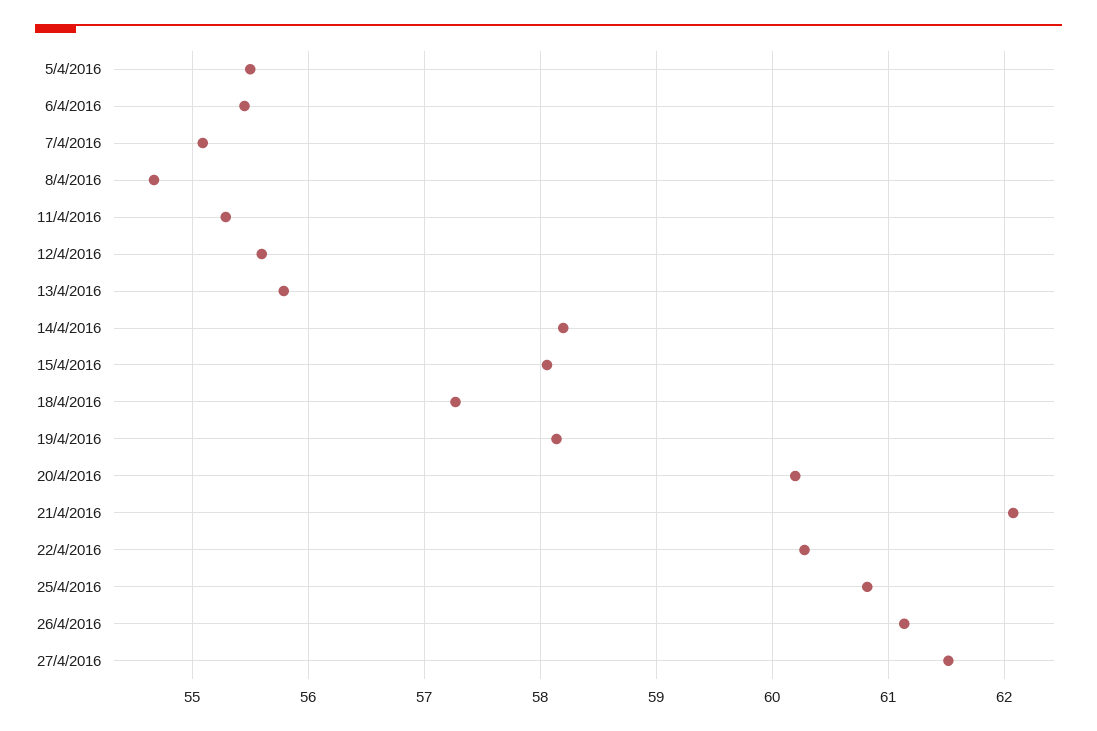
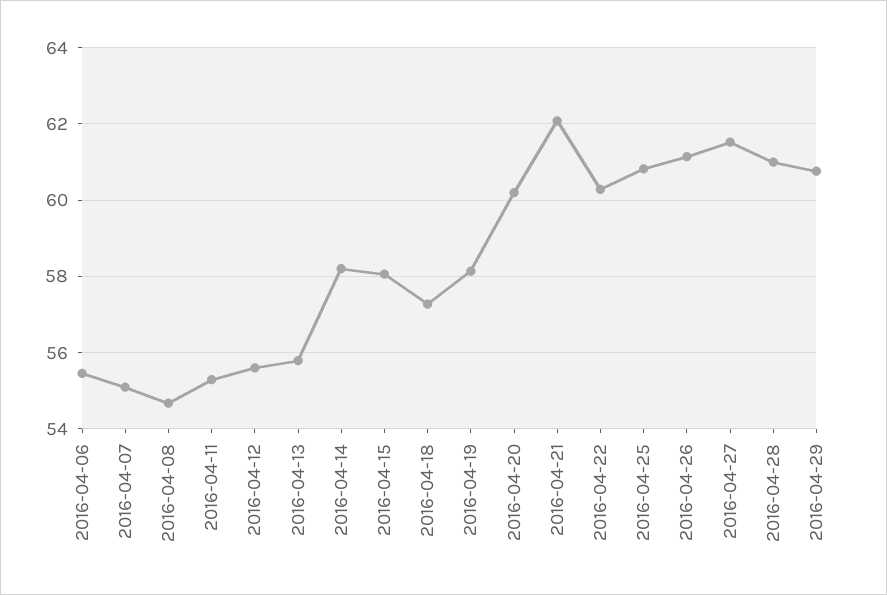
5/4/2016: 55.5 -> none
2016-04-28: none -> 61
2016-04-29: none -> 60.8

